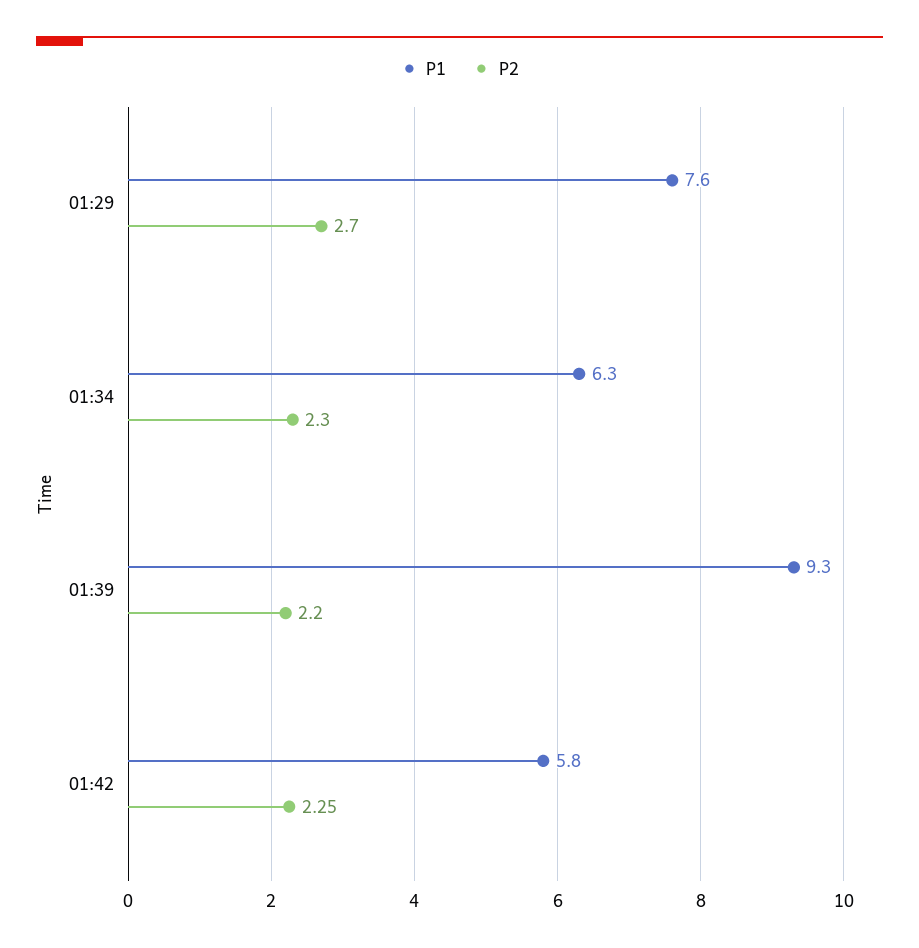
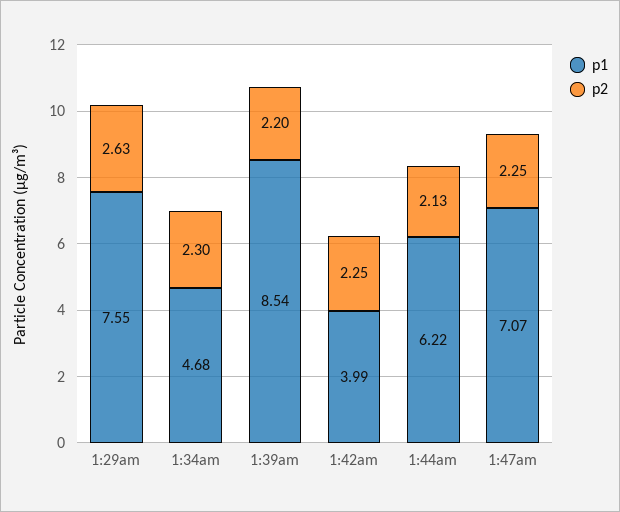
P2, 01:29: 2.7 -> 2.63
P1, 01:34: 6.3 -> 4.68
P1, 01:39: 9.3 -> 8.54
P1, 01:42: 5.8 -> 3.99
P1, 1:44am: none -> 6.22
P2, 1:44am: none -> 2.13
P1, 1:47am: none -> 7.07
P2, 1:47am: none -> 2.25

